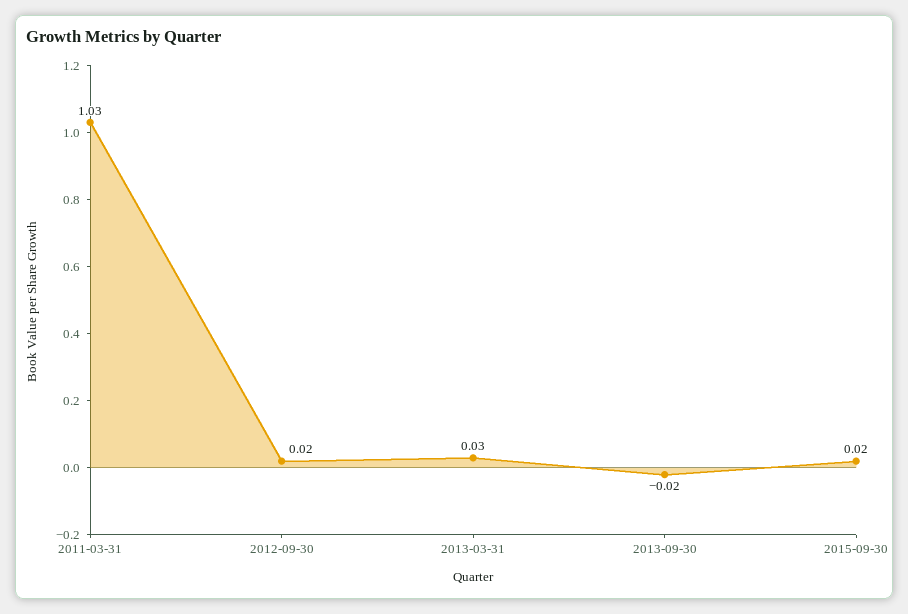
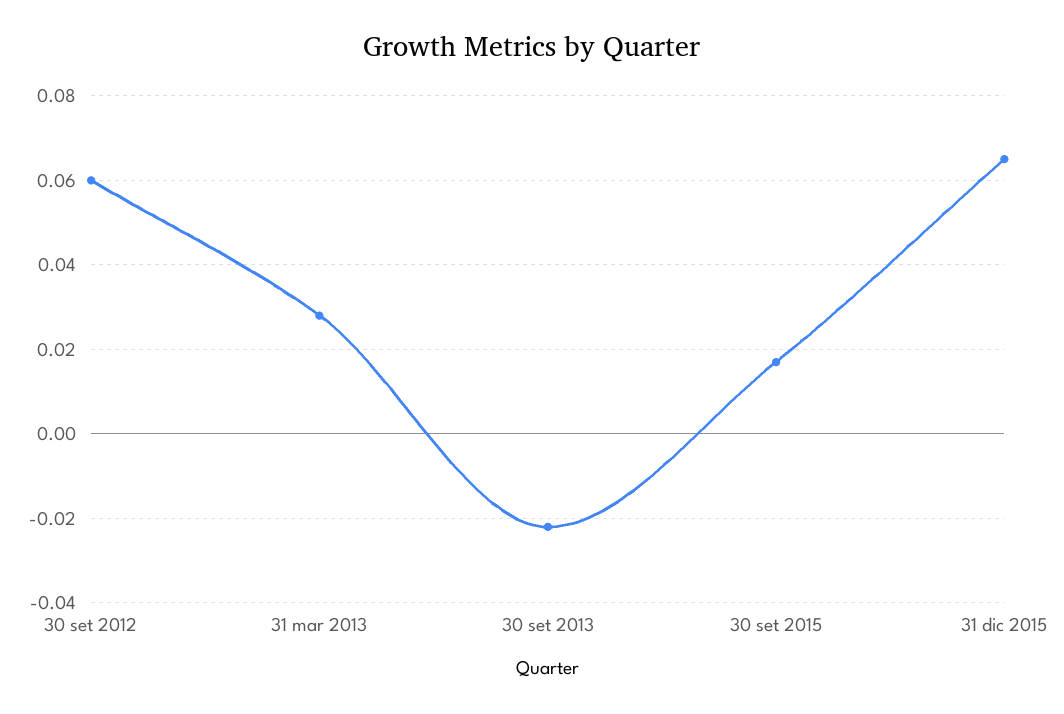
2011-03-31: 1.03 -> none
2012-09-30: 0.02 -> 0.06
31 dic 2015: none -> 0.065

